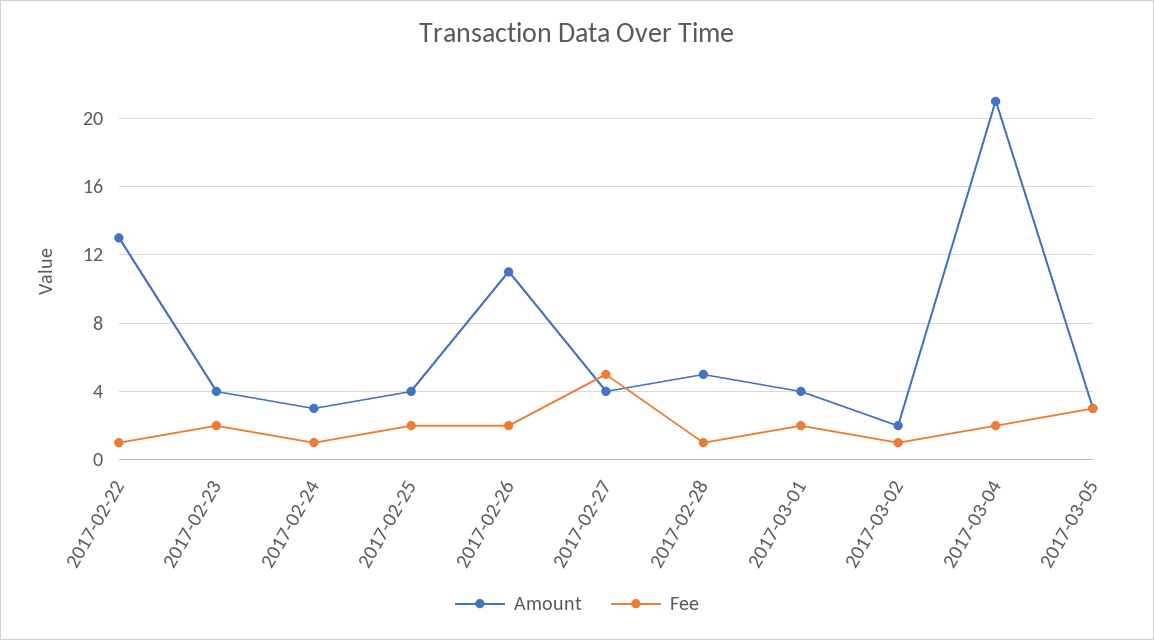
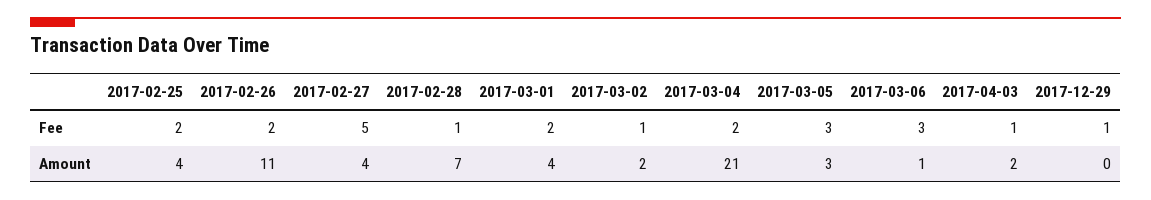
Amount, 2017-02-22: 13 -> none
Fee, 2017-02-22: 1 -> none
Amount, 2017-02-23: 4 -> none
Fee, 2017-02-23: 2 -> none
Amount, 2017-02-24: 3 -> none
Fee, 2017-02-24: 1 -> none
Amount, 2017-02-28: 5 -> 7
Fee, 2017-03-06: none -> 3
Fee, 2017-04-03: none -> 1
Fee, 2017-12-29: none -> 1
Amount, 2017-03-06: none -> 1
Amount, 2017-04-03: none -> 2
Amount, 2017-12-29: none -> 0

